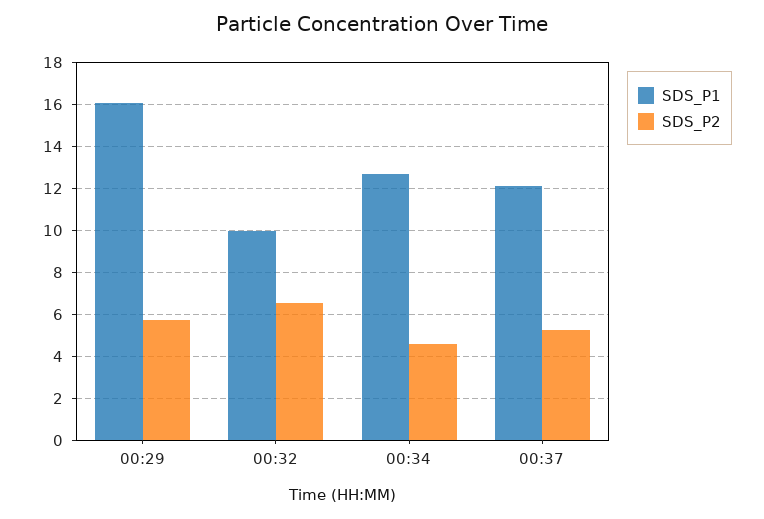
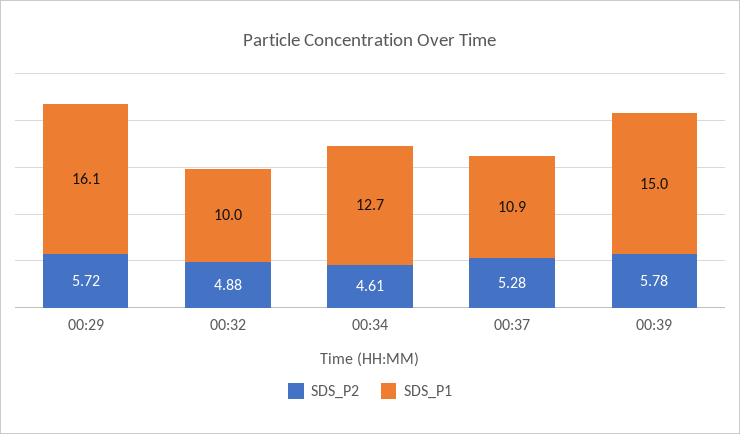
SDS_P2, 00:32: 6.5 -> 4.88
SDS_P1, 00:37: 12 -> 10.9
SDS_P2, 00:39: none -> 5.78
SDS_P1, 00:39: none -> 15

